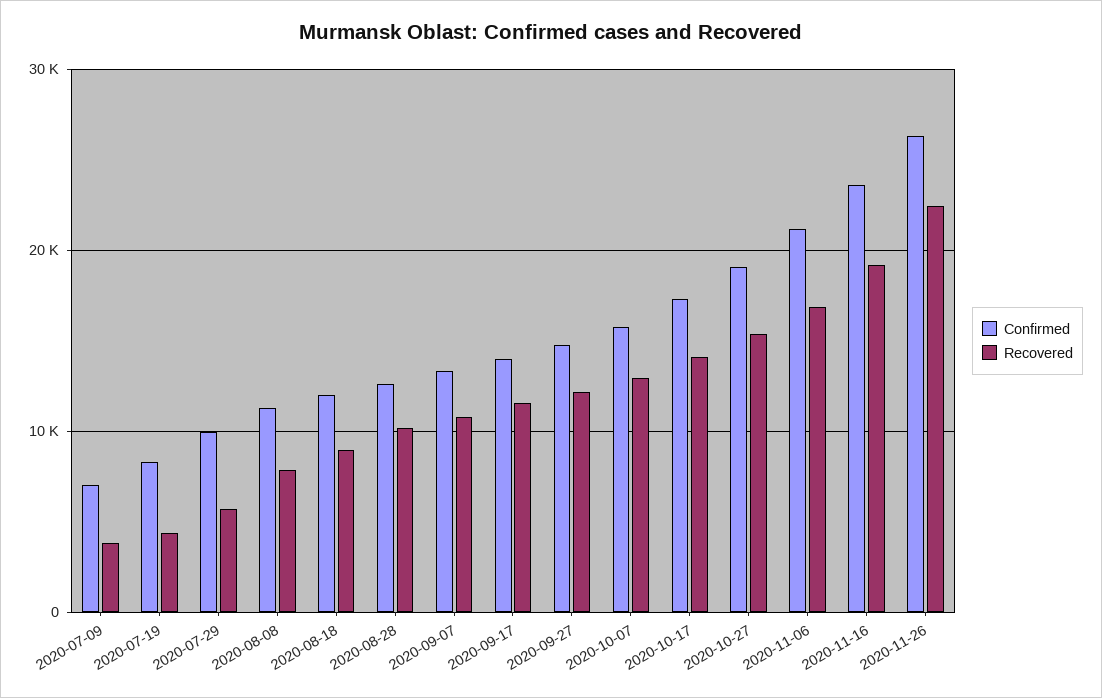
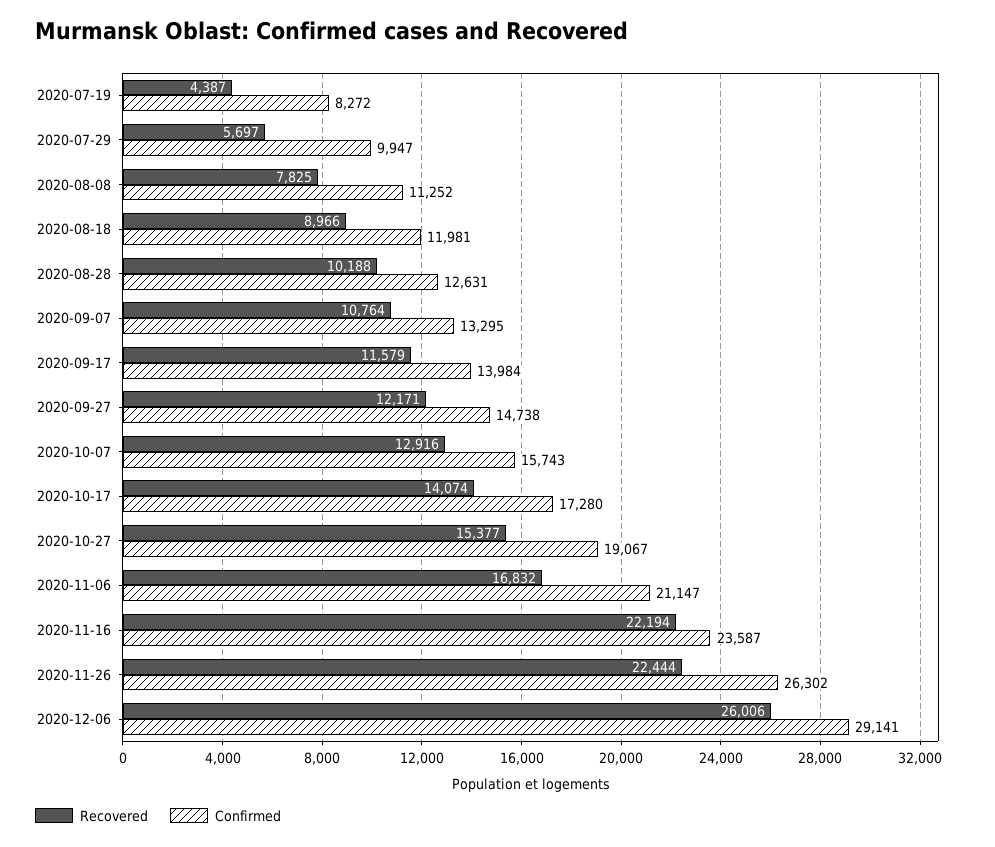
Confirmed, 2020-07-09: 7000 -> none
Recovered, 2020-07-09: 4000 -> none
Recovered, 2020-11-16: 19000 -> 22194
Recovered, 2020-12-06: none -> 26006
Confirmed, 2020-12-06: none -> 29141

